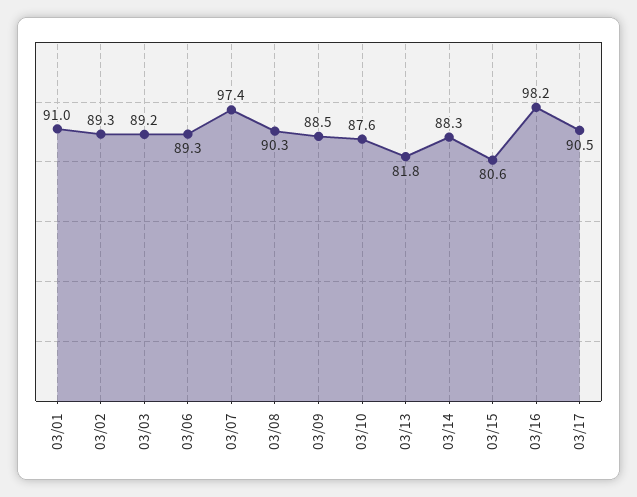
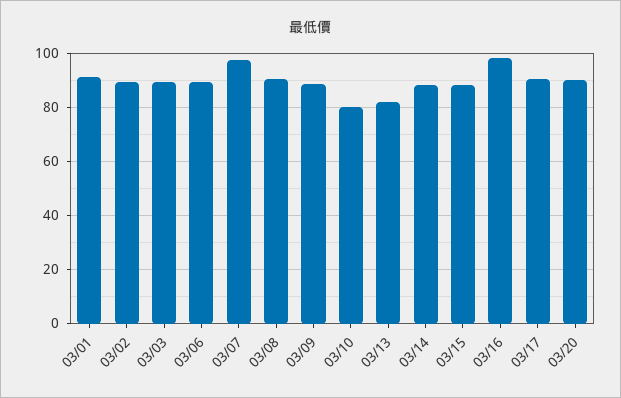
03/10: 87.6 -> 80
03/15: 80.6 -> 87.5
03/20: none -> 90

